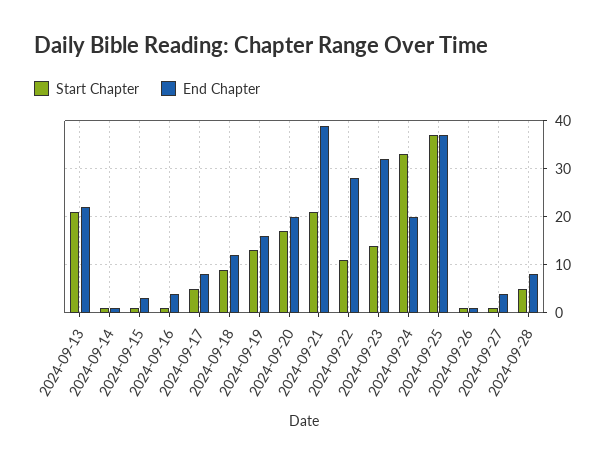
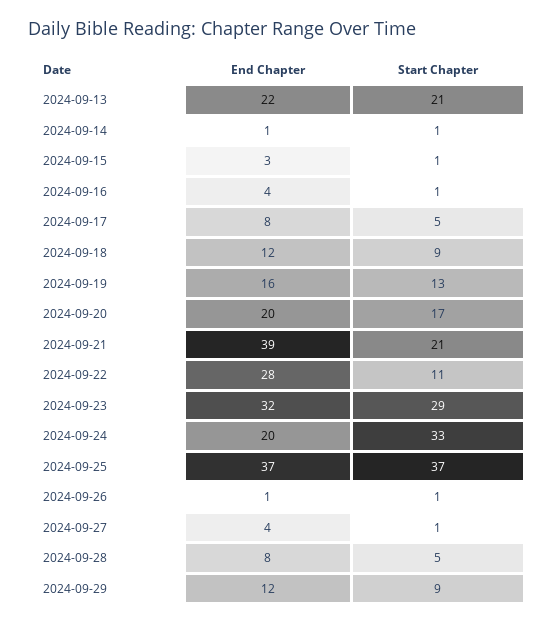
Start Chapter, 2024-09-23: 15 -> 29
End Chapter, 2024-09-29: none -> 12
Start Chapter, 2024-09-29: none -> 9

